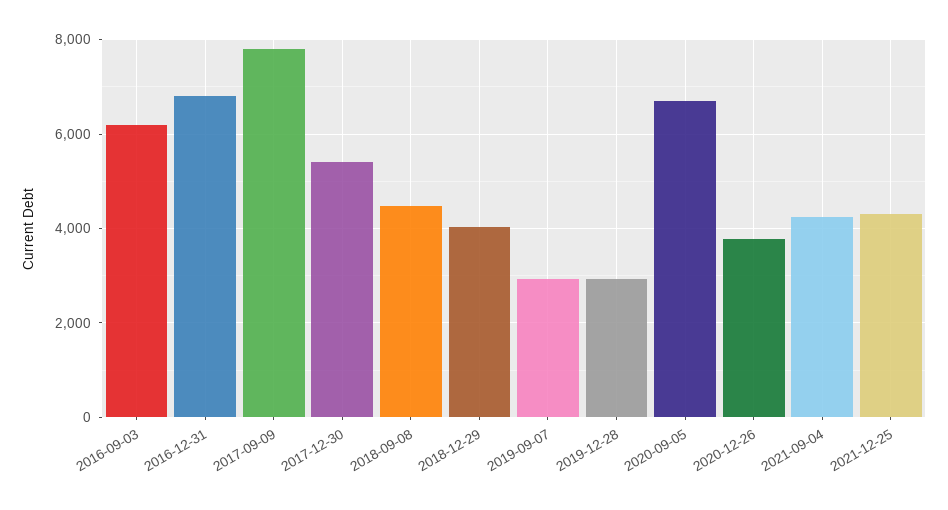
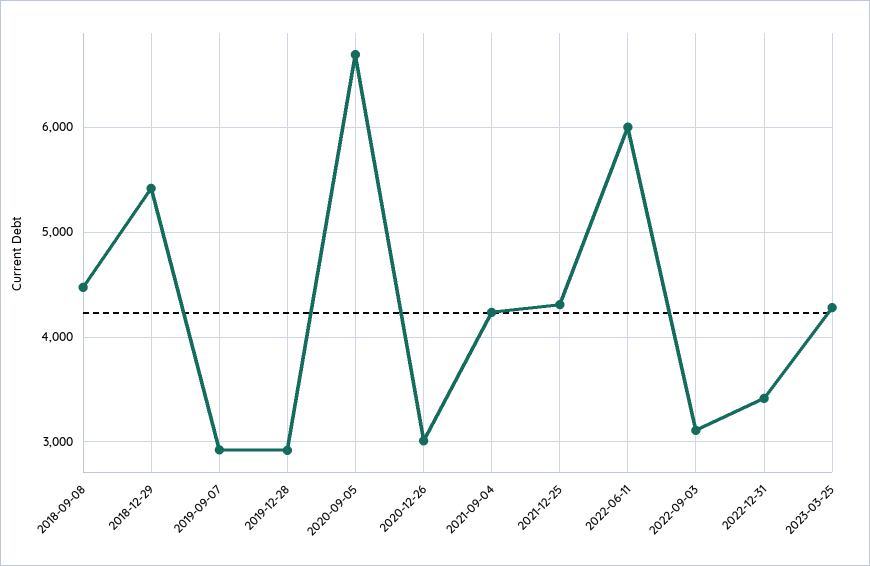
2016-09-03: 6200 -> none
2016-12-31: 6800 -> none
2017-09-09: 7800 -> none
2017-12-30: 5400 -> none
2018-12-29: 4000 -> 5400
2020-12-26: 3800 -> 3000
2022-06-11: none -> 6000
2022-09-03: none -> 3100
2022-12-31: none -> 3400
2023-03-25: none -> 4300

